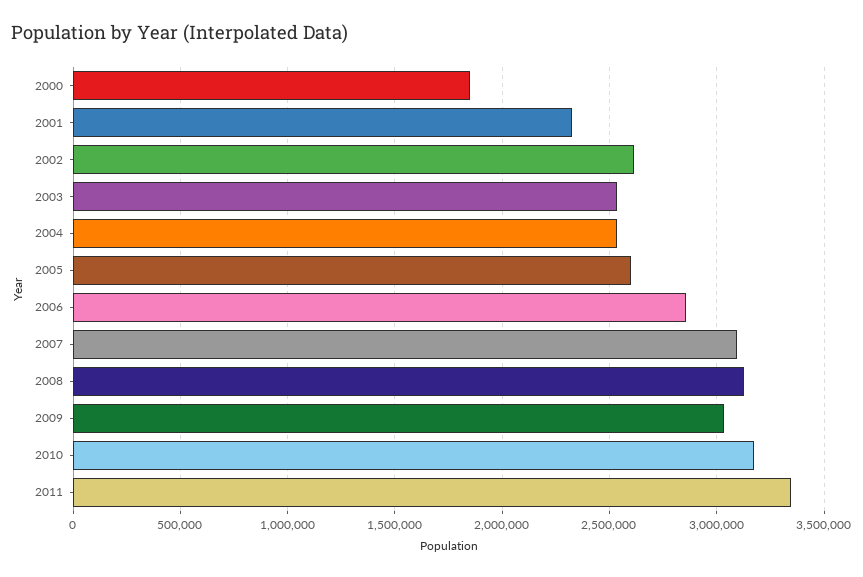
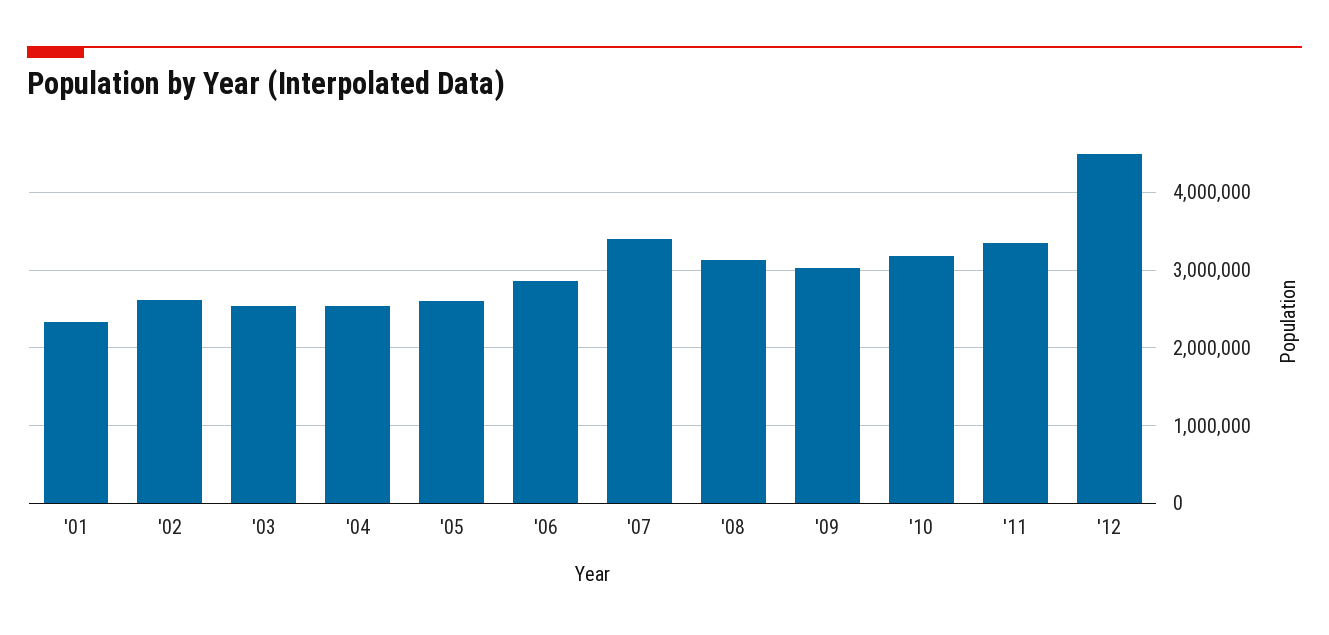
2000: 1850000 -> none
2007: 3100000 -> 3400000
'12: none -> 4500000

